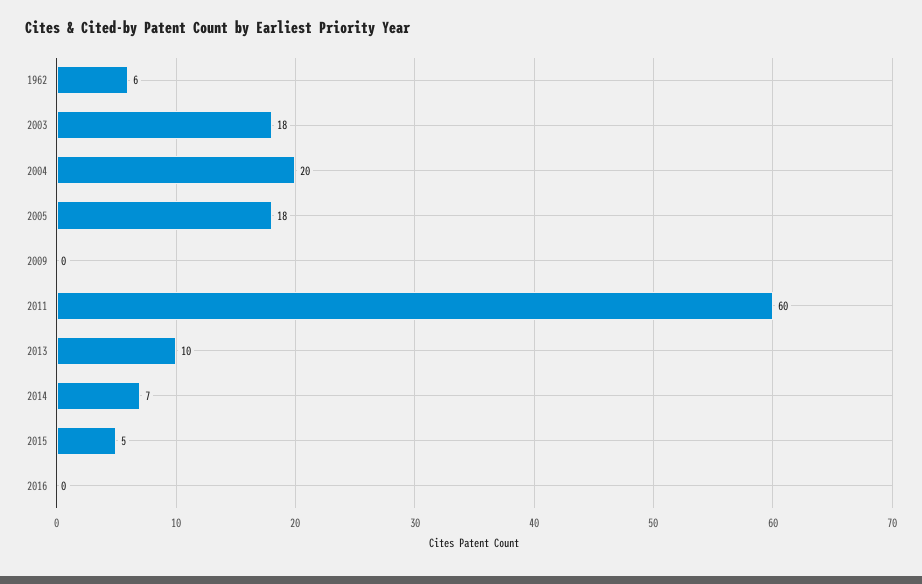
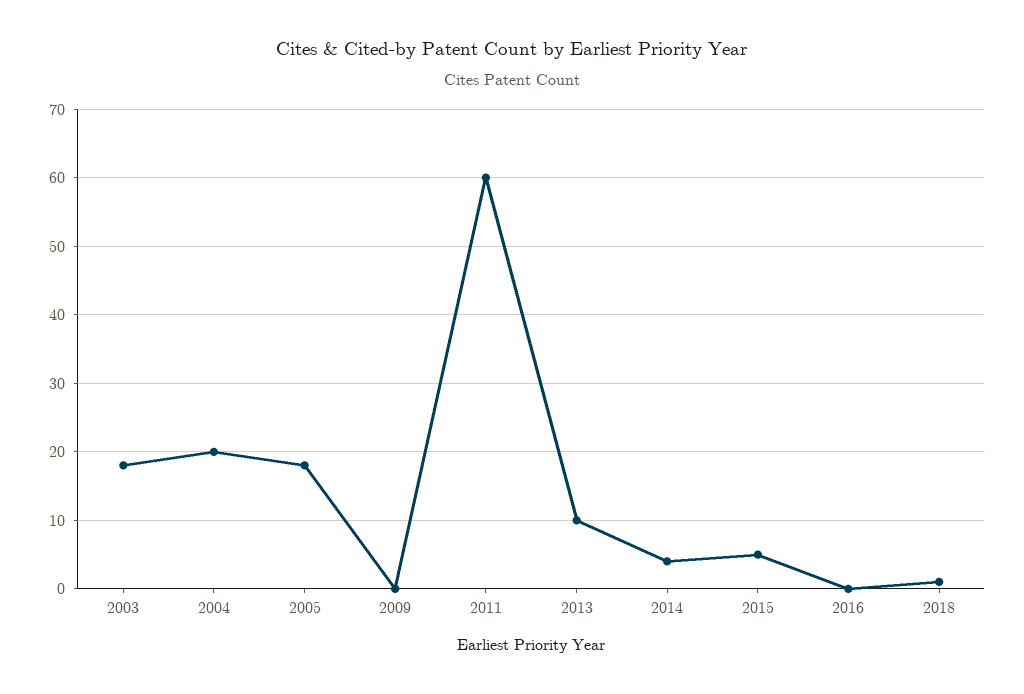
1962: 6 -> none
2014: 7 -> 4
2018: none -> 1

